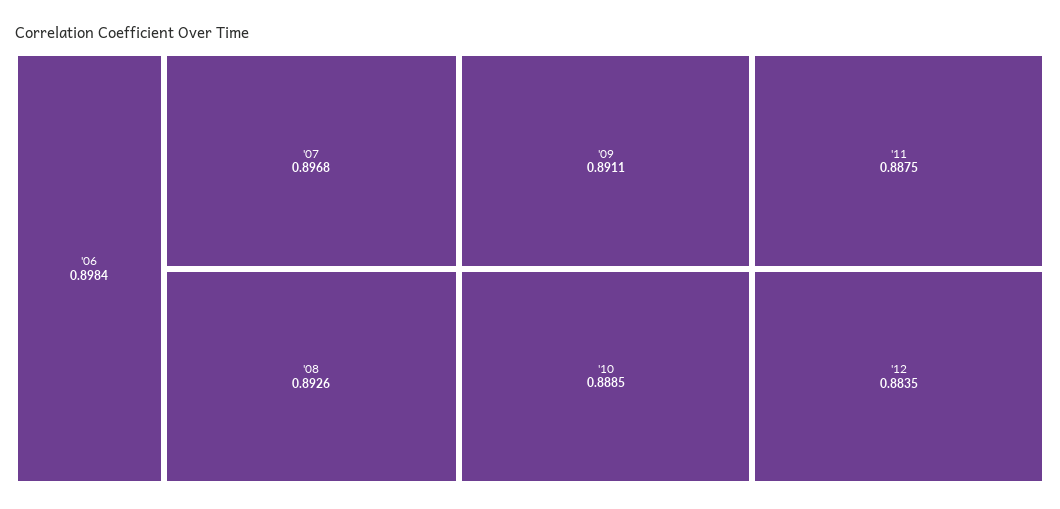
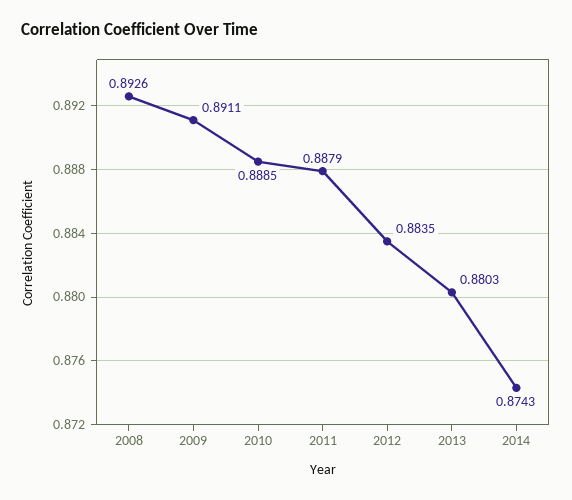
'06: 0.8984 -> none
'07: 0.8968 -> none
'11: 0.8875 -> 0.8879
2013: none -> 0.8803
2014: none -> 0.8743

